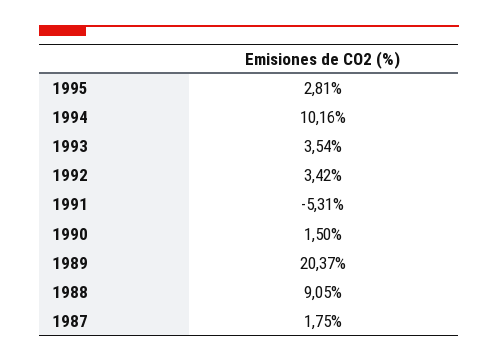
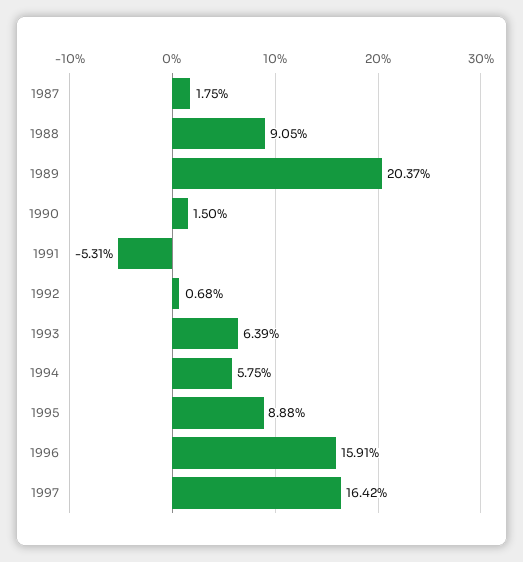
1995: 2.81 -> 8.88
1994: 10.16 -> 5.75
1993: 3.54 -> 6.39
1992: 3.42 -> 0.68
1996: none -> 15.91
1997: none -> 16.42

